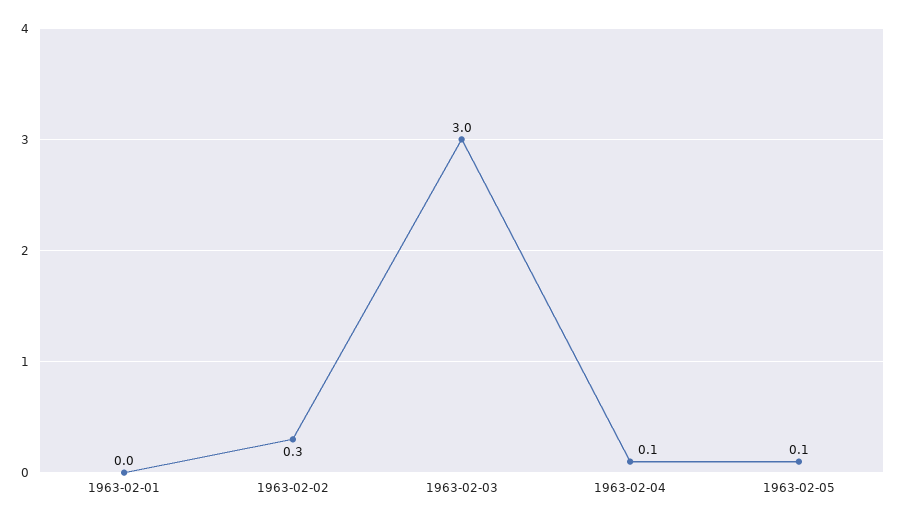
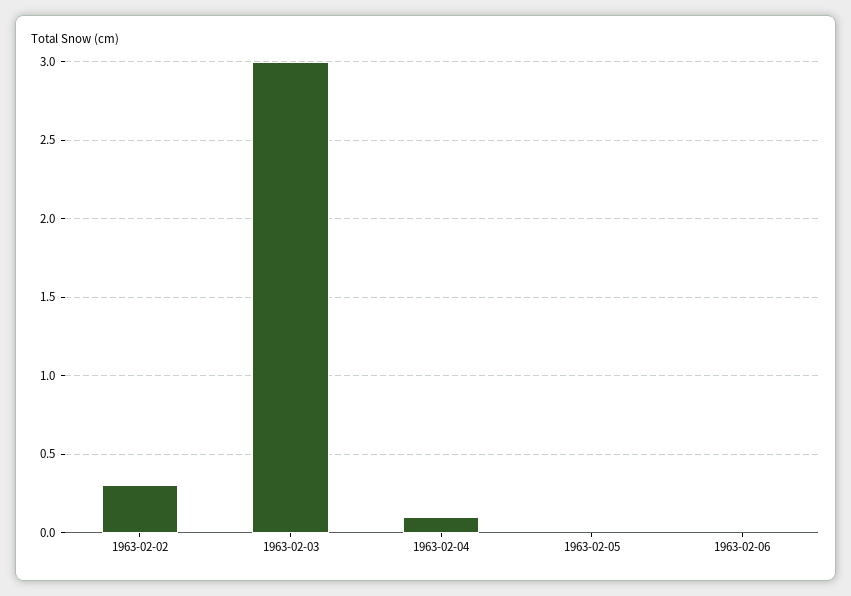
1963-02-01: 0 -> none
1963-02-05: 0.1 -> 0
1963-02-06: none -> 0

